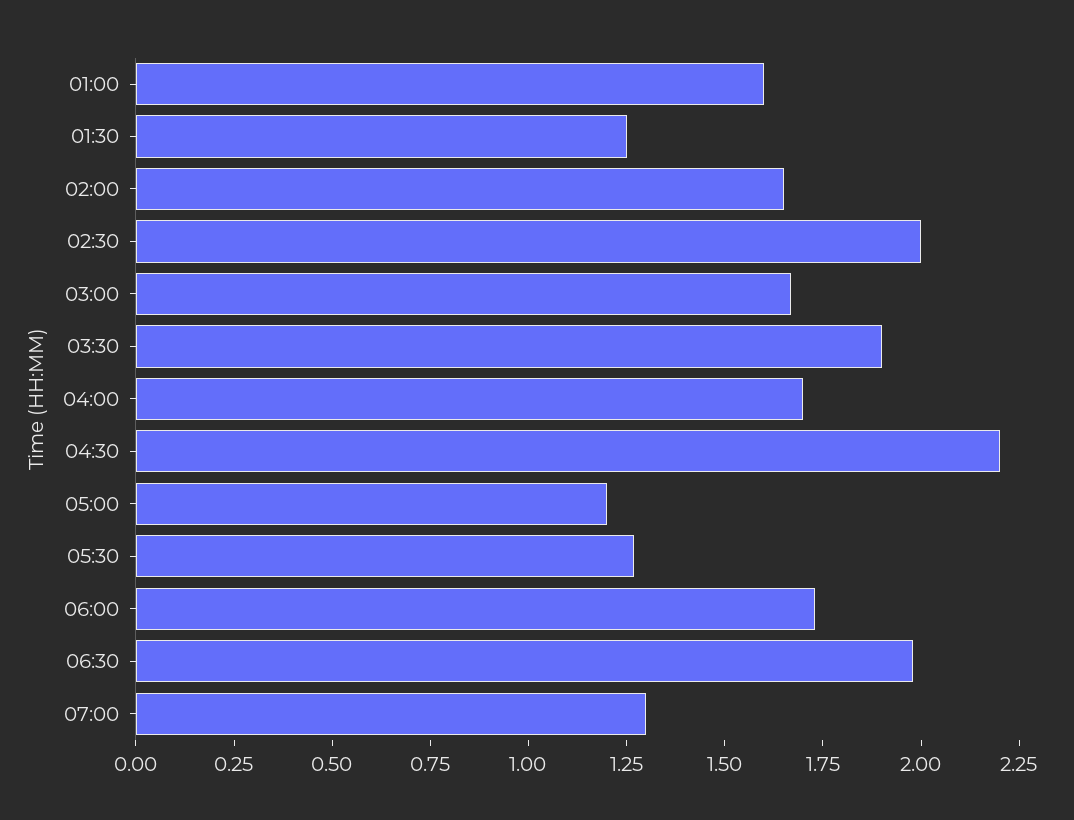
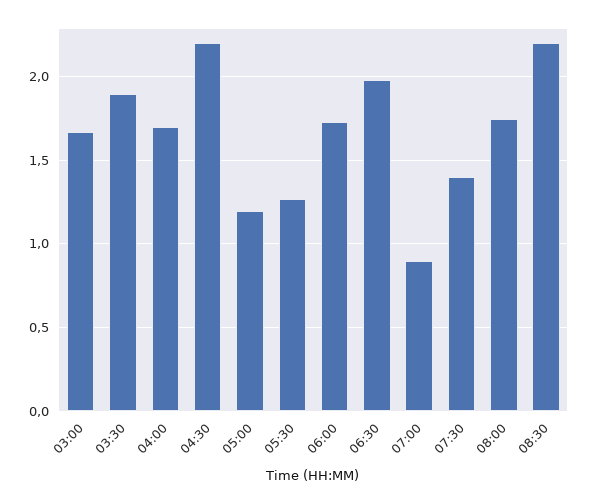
01:00: 1.6 -> none
01:30: 1.25 -> none
02:00: 1.65 -> none
02:30: 2 -> none
07:00: 1.3 -> 0.9
07:30: none -> 1.4
08:00: none -> 1.75
08:30: none -> 2.2

